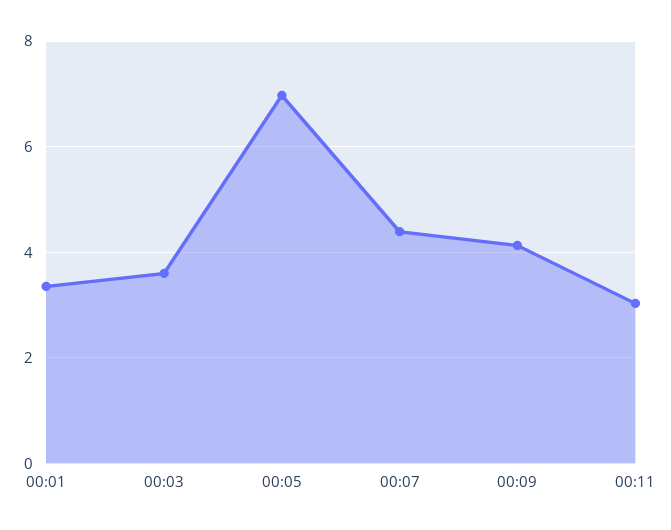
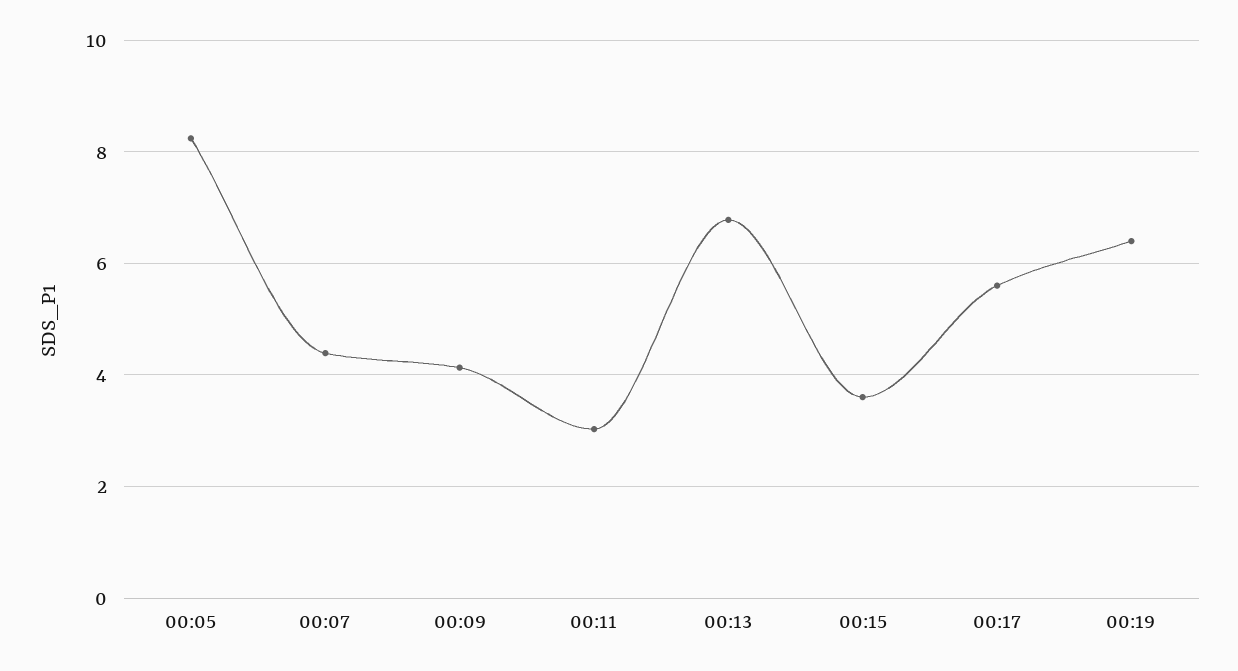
00:01: 3.4 -> none
00:03: 3.6 -> none
00:05: 7 -> 8.2
00:13: none -> 6.8
00:15: none -> 3.6
00:17: none -> 5.6
00:19: none -> 6.4

